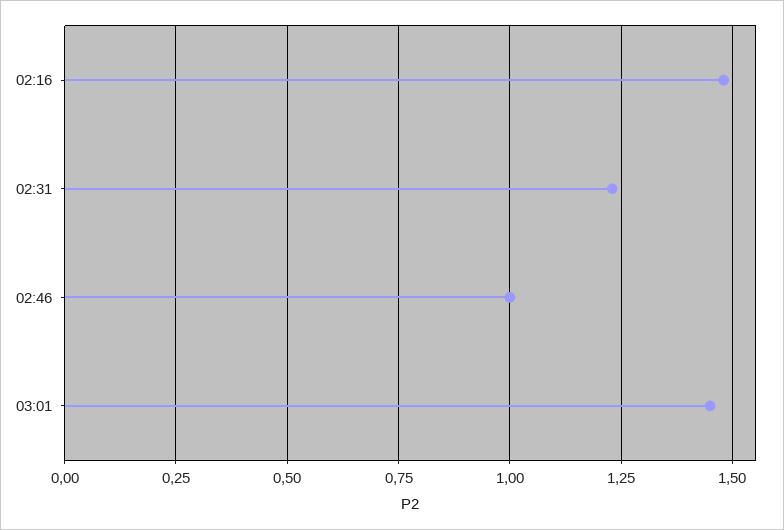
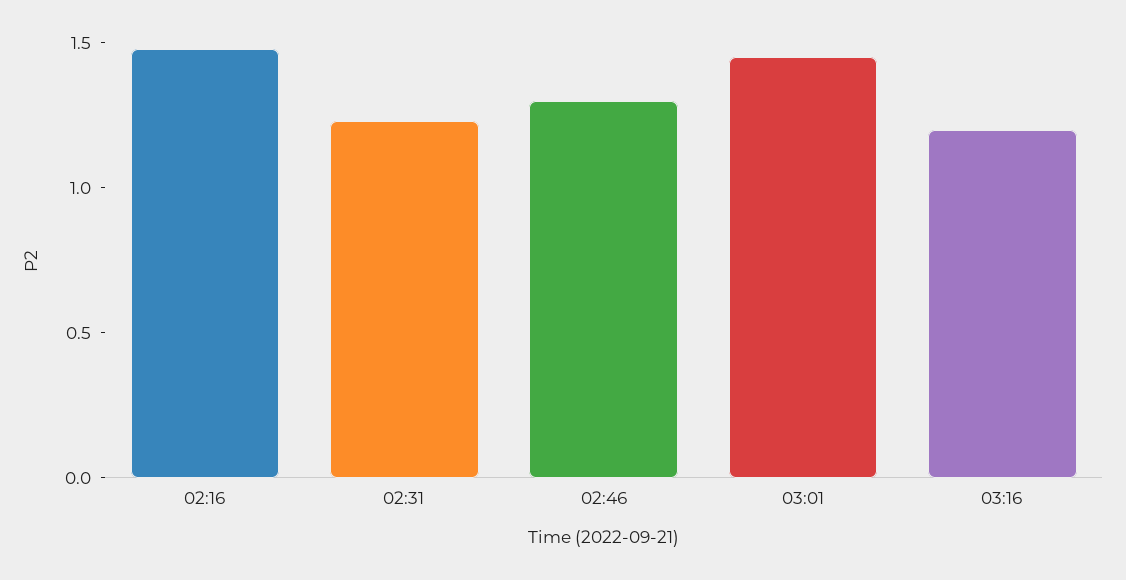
02:46: 1 -> 1.3
03:16: none -> 1.2

